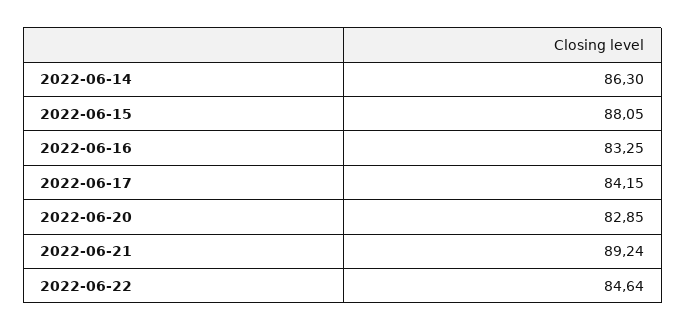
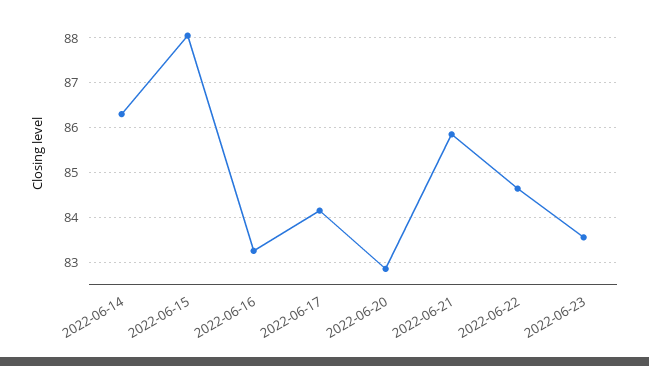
2022-06-21: 89.24 -> 85.8
2022-06-23: none -> 83.6

